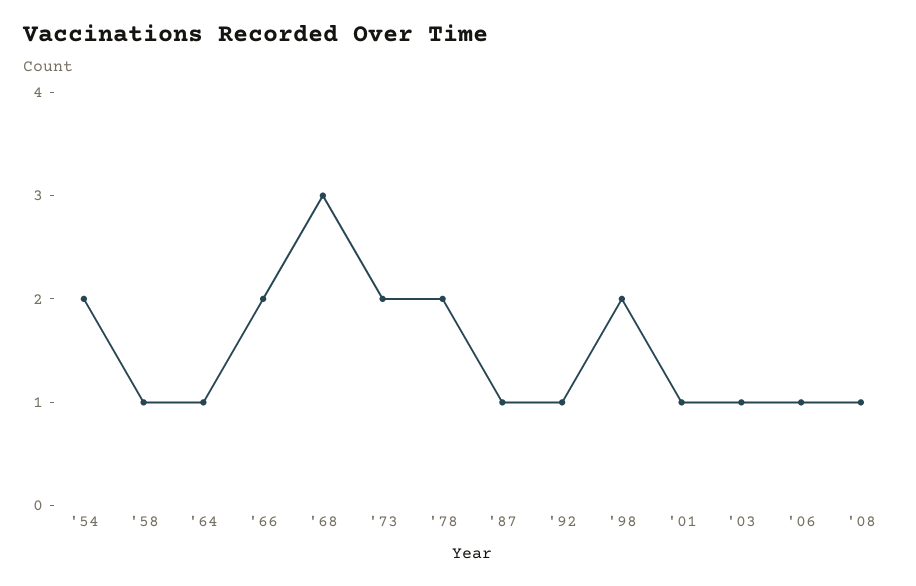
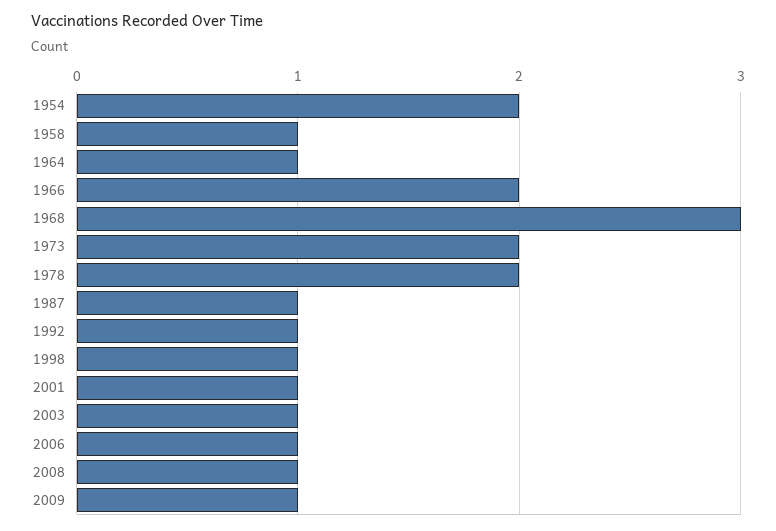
'98: 2 -> 1
2009: none -> 1

